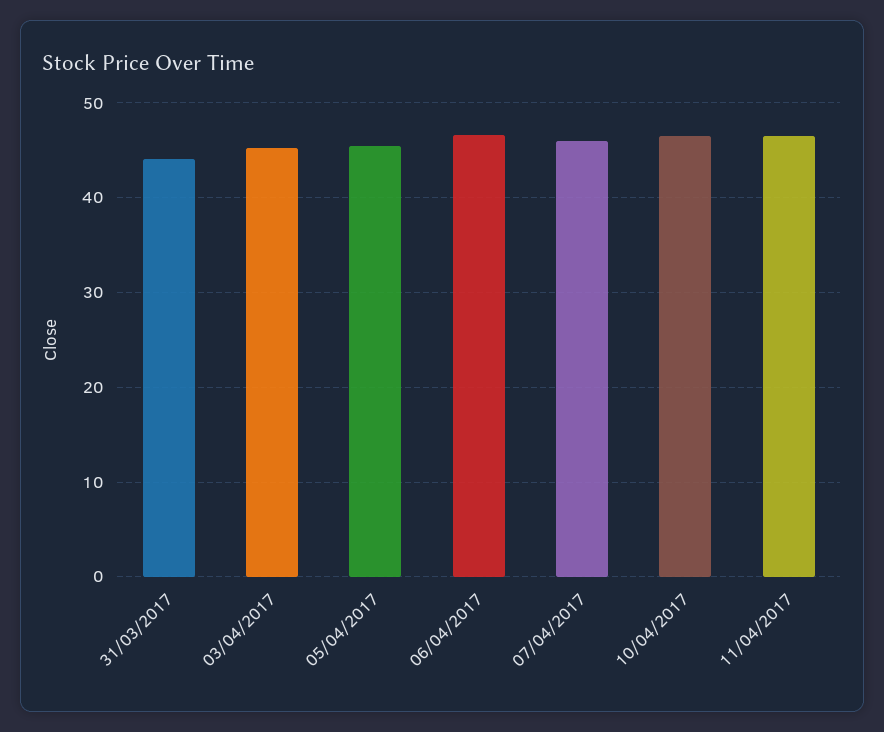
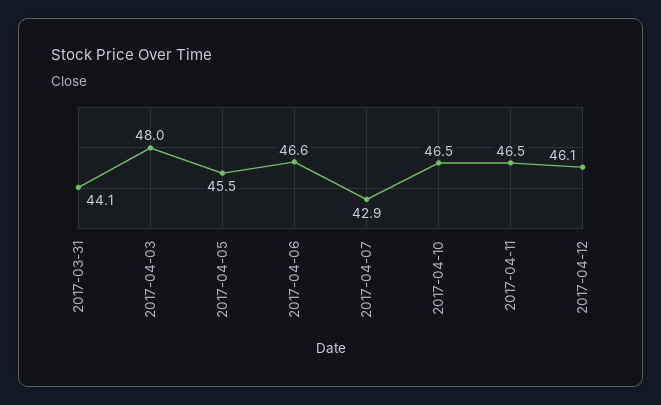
03/04/2017: 45 -> 48
07/04/2017: 46 -> 42.9
2017-04-12: none -> 46.1

